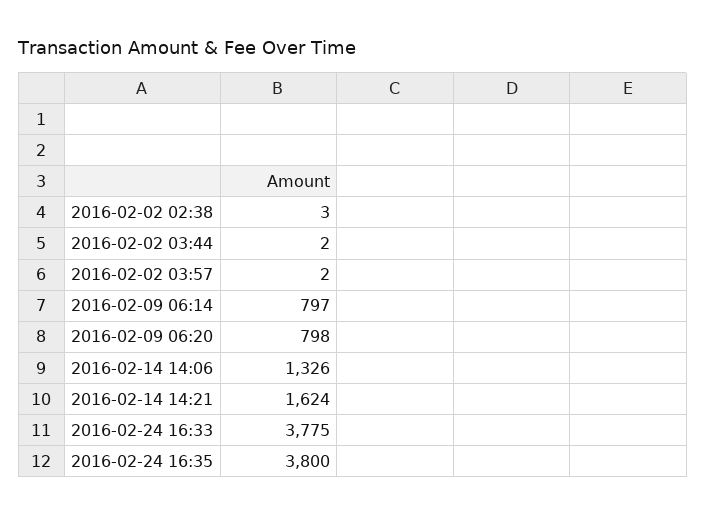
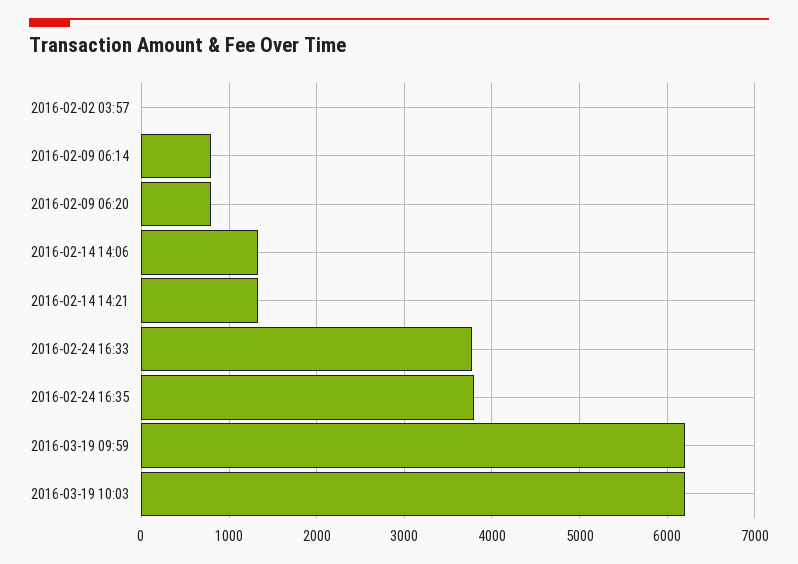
2016-02-02 02:38: 3 -> none
2016-02-02 03:44: 2 -> none
2016-02-14 14:21: 1624 -> 1300
2016-03-19 09:59: none -> 6200
2016-03-19 10:03: none -> 6200

